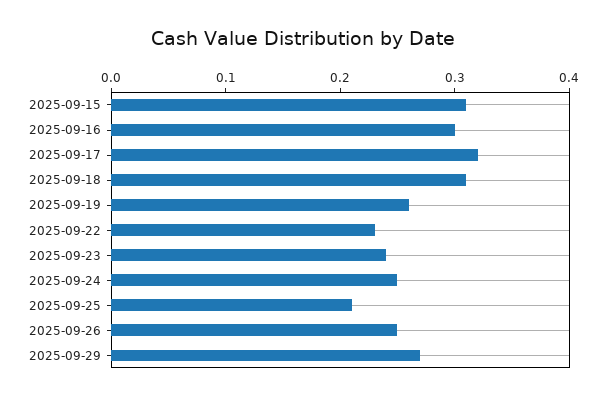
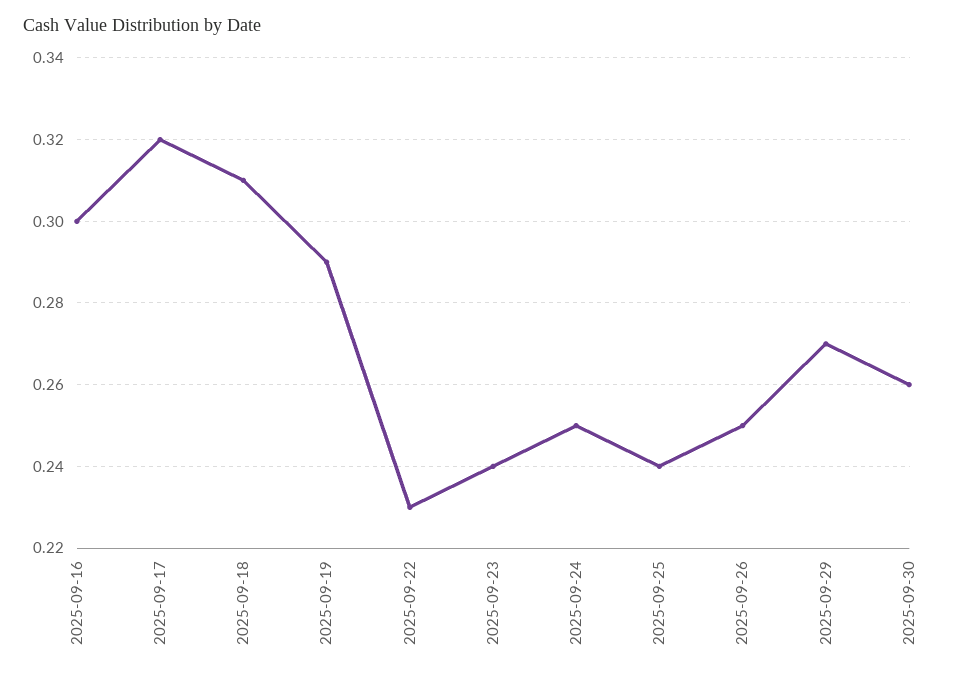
2025-09-15: 0.31 -> none
2025-09-19: 0.26 -> 0.29
2025-09-25: 0.21 -> 0.24
2025-09-30: none -> 0.26

